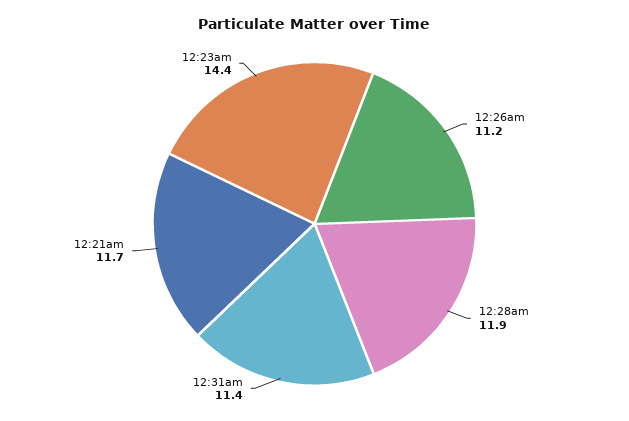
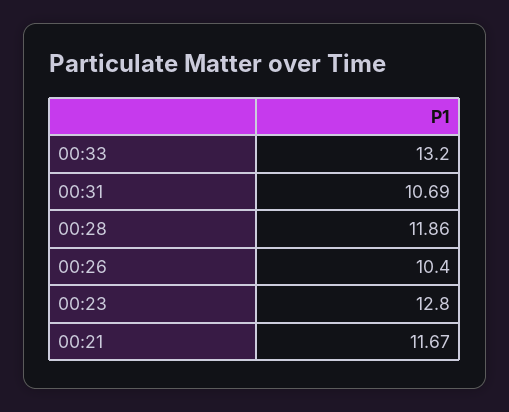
12:26am: 11.2 -> 10.4
12:31am: 11.4 -> 10.69
12:23am: 14.4 -> 12.8
00:33: none -> 13.2

